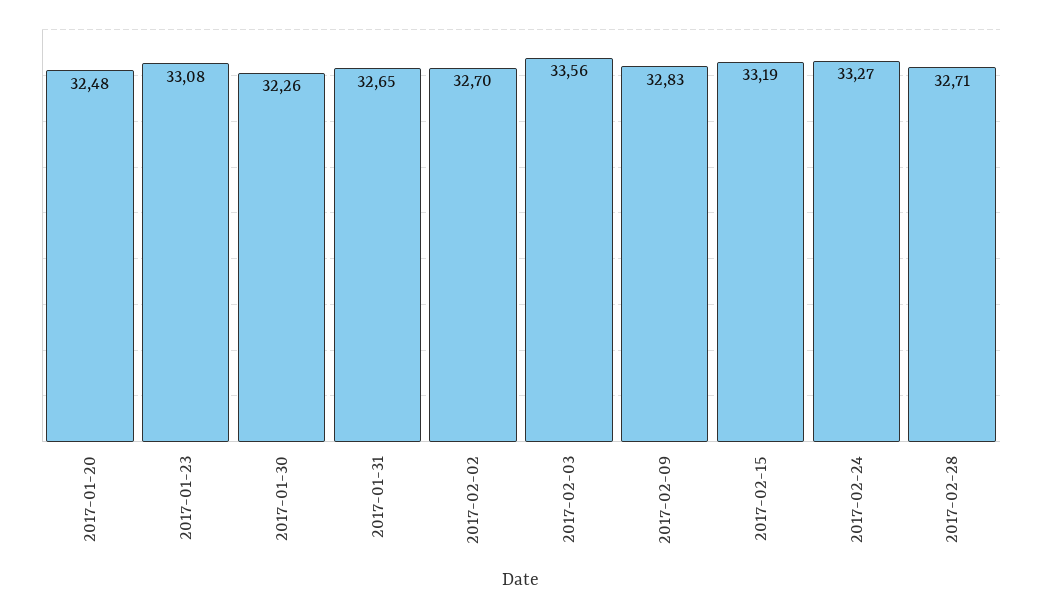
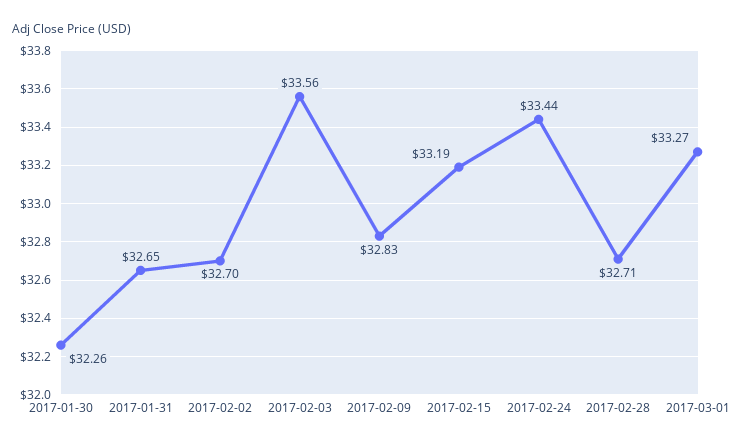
2017-01-20: 32.48 -> none
2017-01-23: 33.08 -> none
2017-02-24: 33.27 -> 33.44
2017-03-01: none -> 33.27

